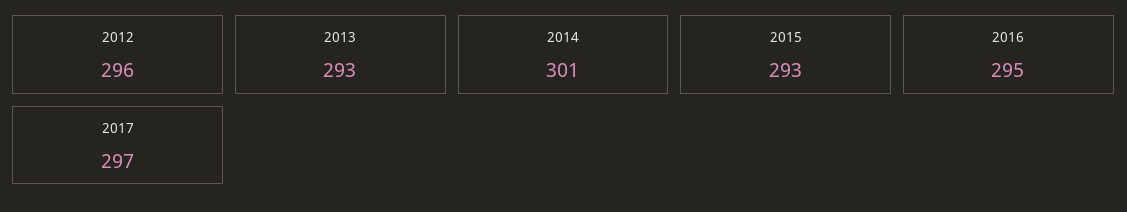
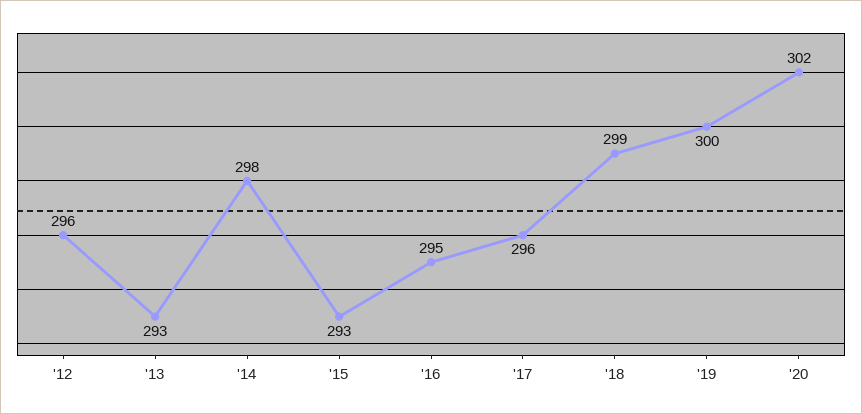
2014: 301 -> 298
2017: 297 -> 296
'18: none -> 299
'19: none -> 300
'20: none -> 302

